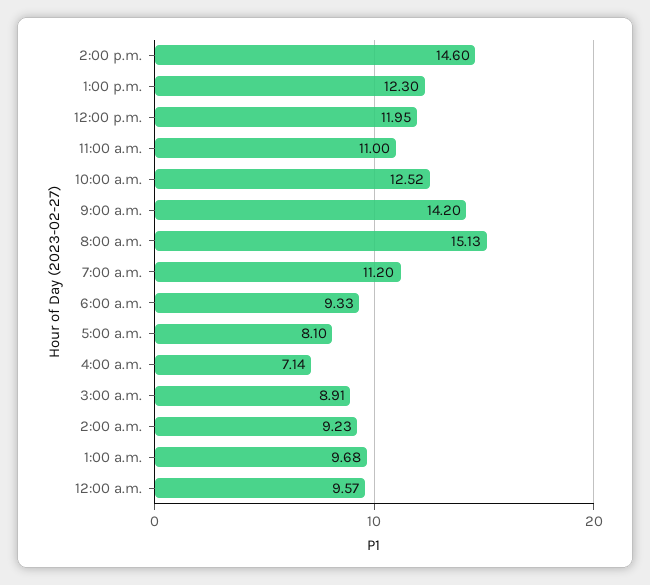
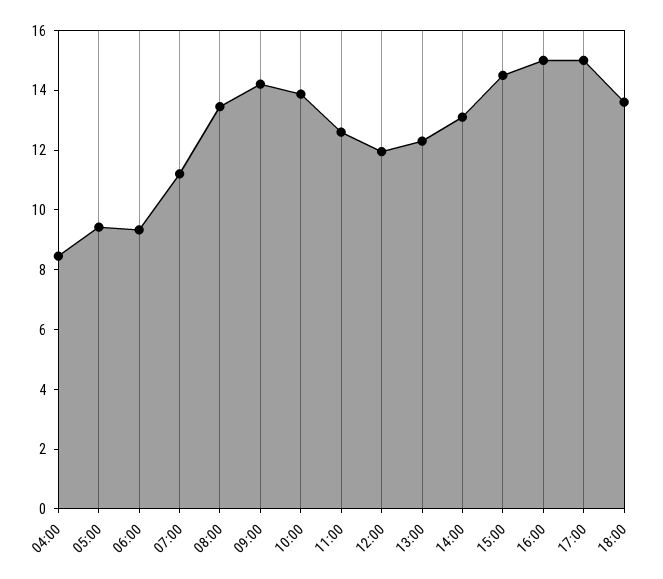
2:00 p.m.: 14.6 -> 13
11:00 a.m.: 11 -> 12.5
10:00 a.m.: 12.52 -> 14
8:00 a.m.: 15.13 -> 13.5
5:00 a.m.: 8.1 -> 9.5
4:00 a.m.: 7.14 -> 8.5
3:00 a.m.: 8.91 -> none
2:00 a.m.: 9.23 -> none
1:00 a.m.: 9.68 -> none
12:00 a.m.: 9.57 -> none
15:00: none -> 14.5
16:00: none -> 15
17:00: none -> 15
18:00: none -> 13.5

